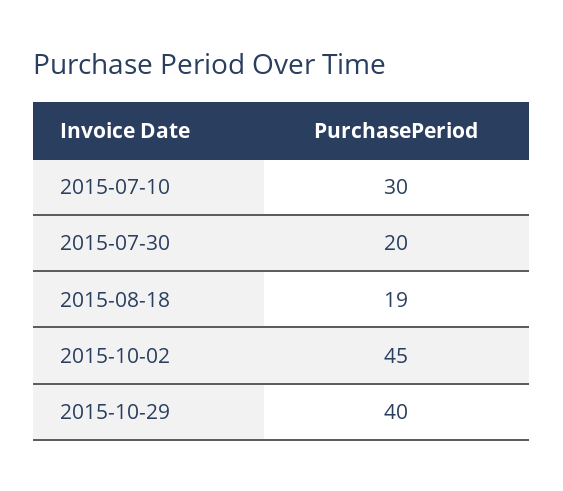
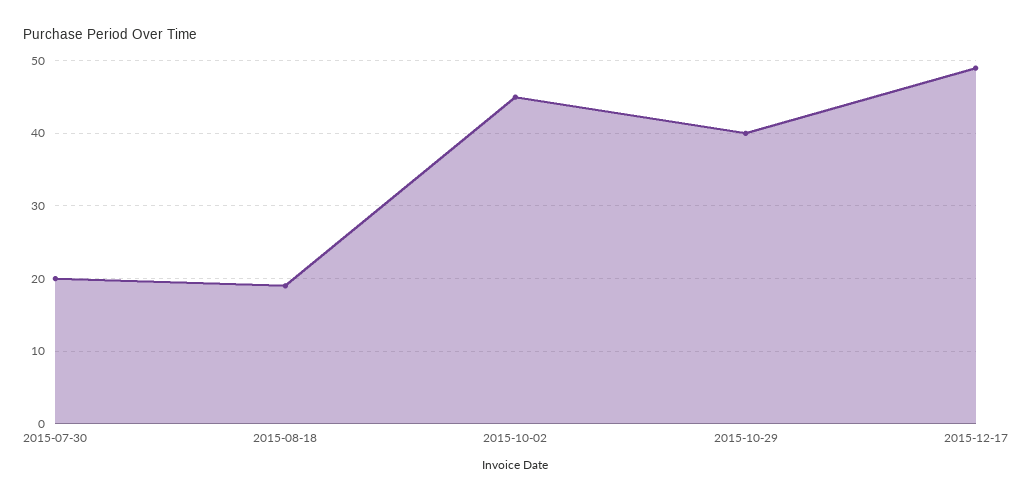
2015-07-10: 30 -> none
2015-12-17: none -> 49

